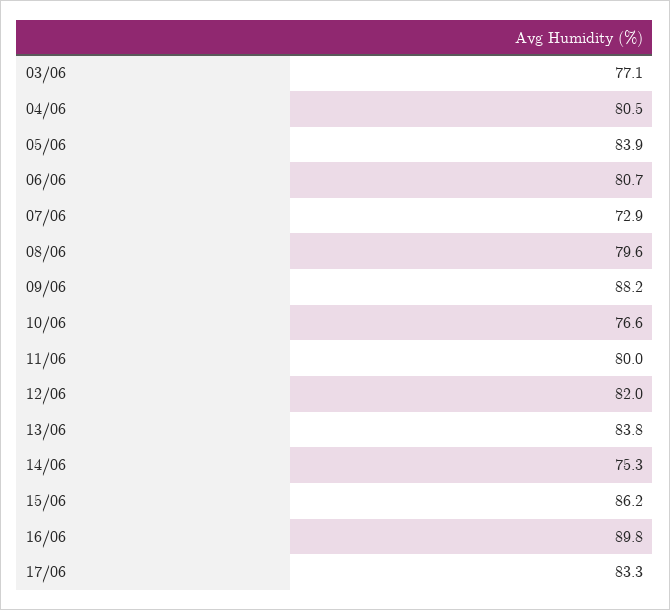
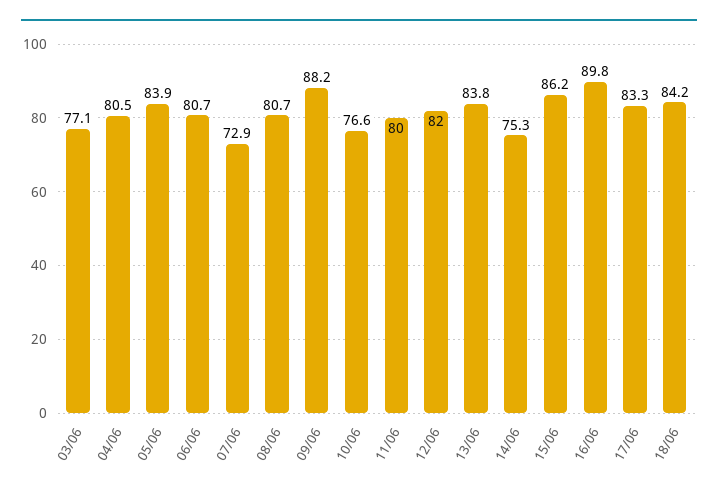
08/06: 79.6 -> 80.7
18/06: none -> 84.2

